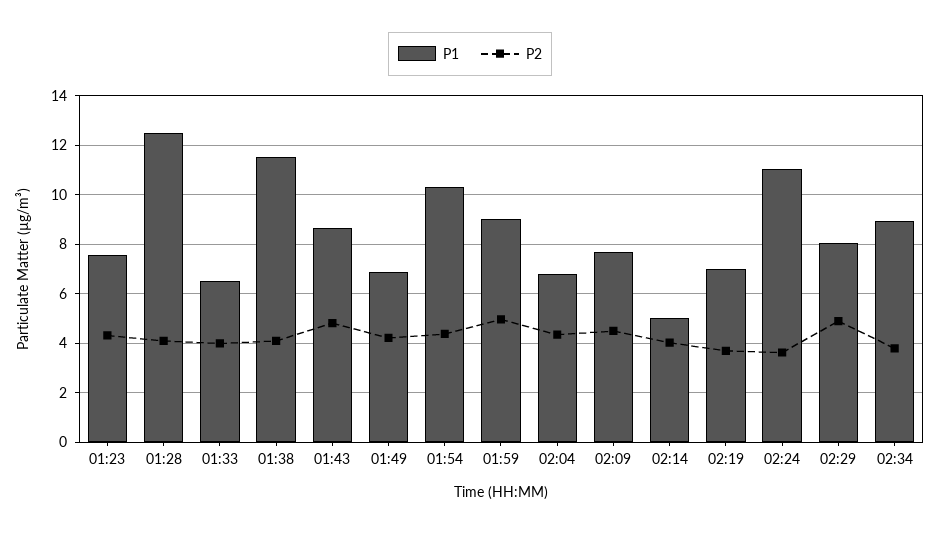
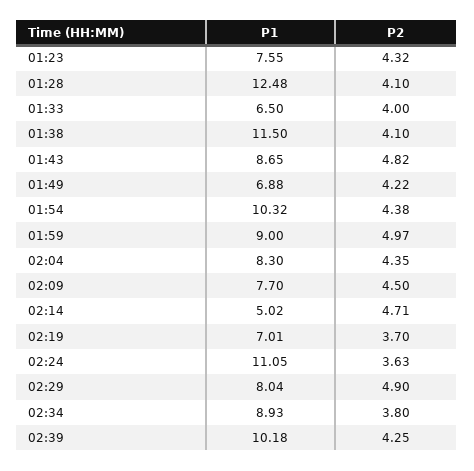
P1, 02:04: 6.75 -> 8.3
P2, 02:14: 4 -> 4.71
P1, 02:39: none -> 10.18
P2, 02:39: none -> 4.25

